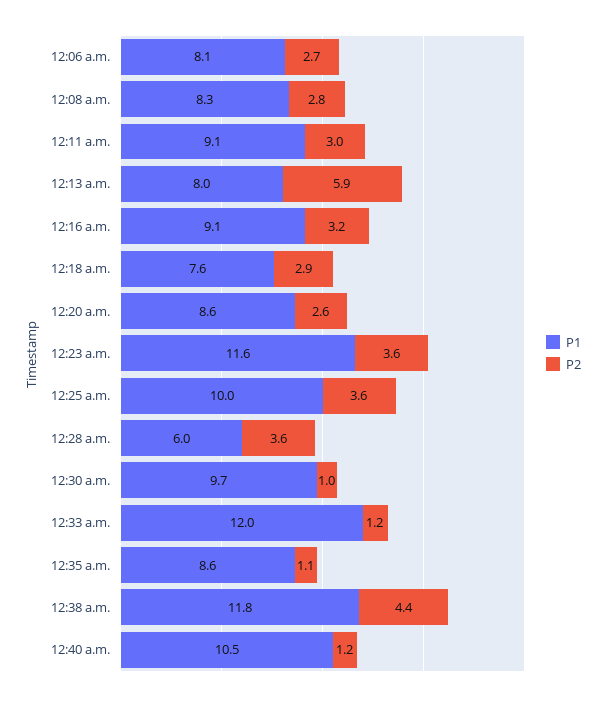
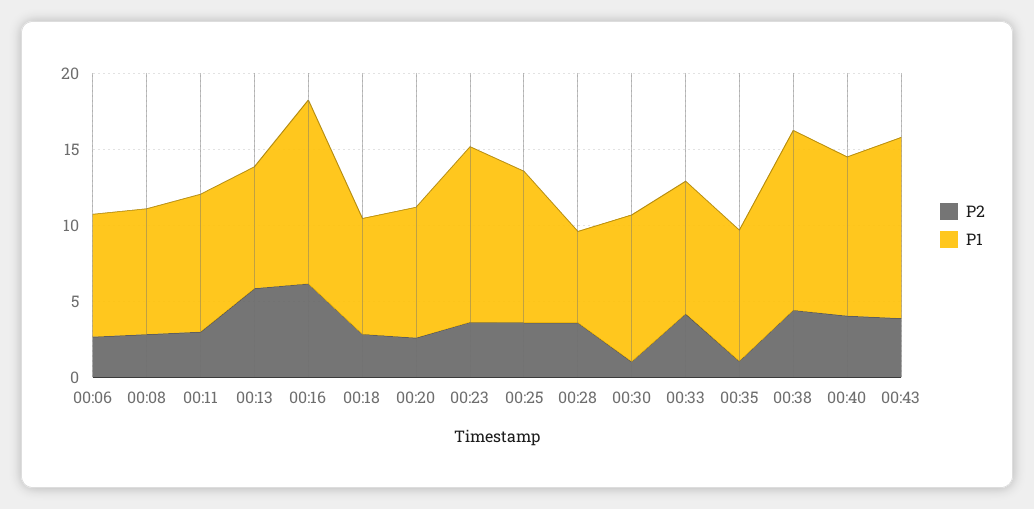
P1, 12:16 a.m.: 9.1 -> 12
P2, 12:16 a.m.: 3.2 -> 6
P1, 12:33 a.m.: 12 -> 9
P2, 12:33 a.m.: 1.2 -> 4
P2, 12:40 a.m.: 1.2 -> 4
P2, 00:43: none -> 4
P1, 00:43: none -> 12

